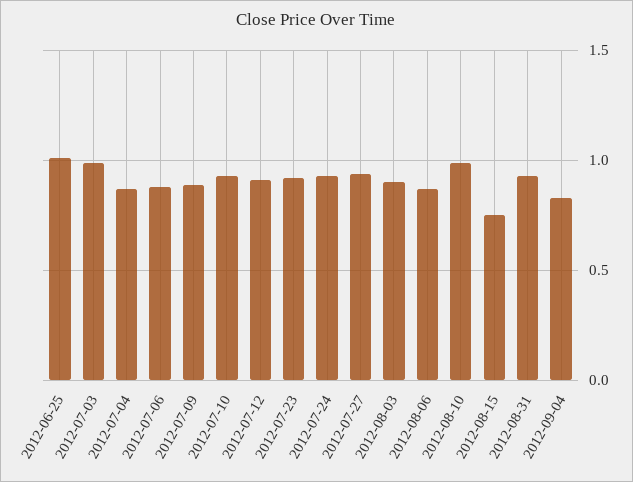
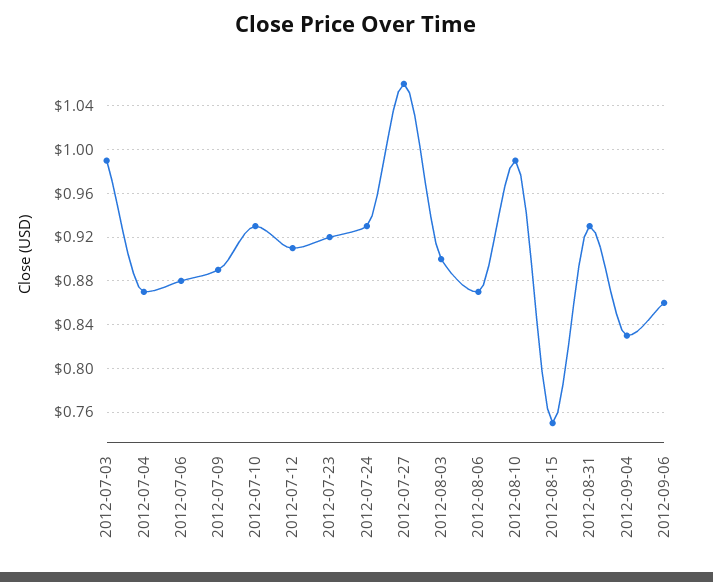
2012-06-25: 1 -> none
2012-07-27: 0.95 -> 1.06
2012-09-06: none -> 0.86

